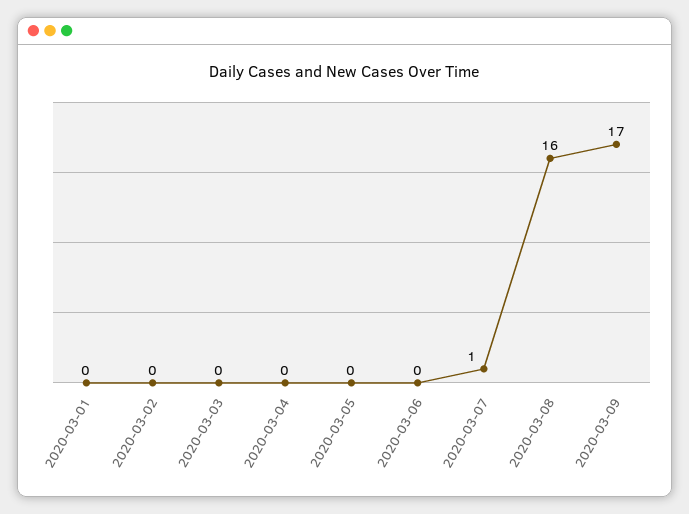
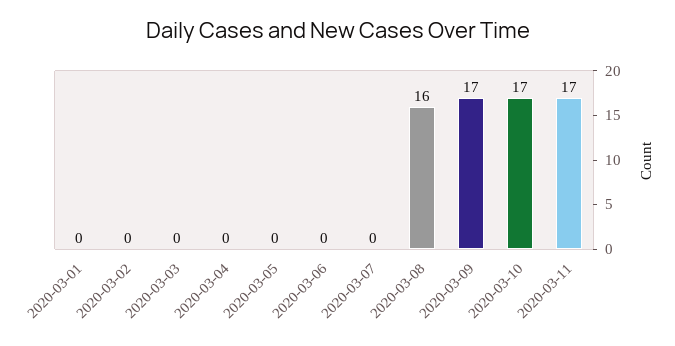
2020-03-07: 1 -> 0
2020-03-10: none -> 17
2020-03-11: none -> 17

